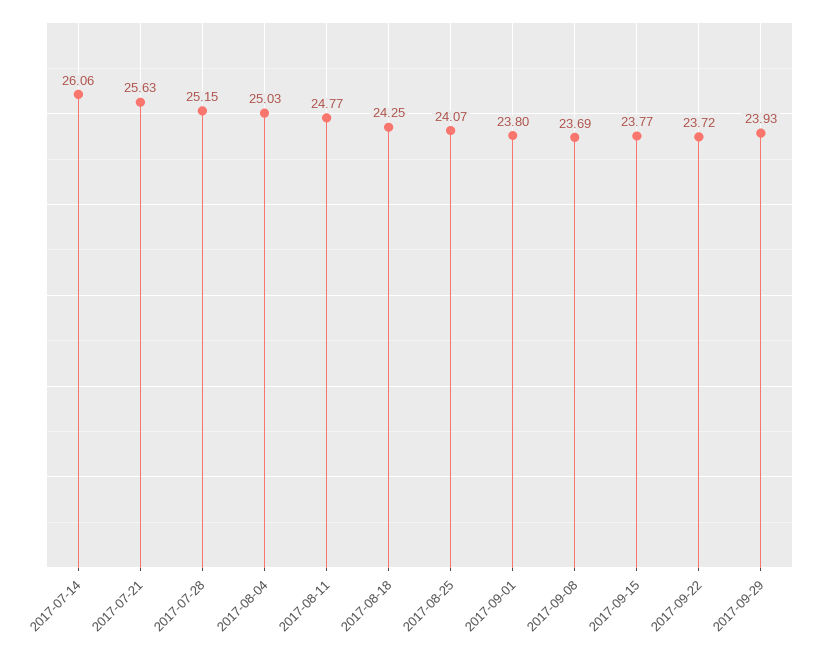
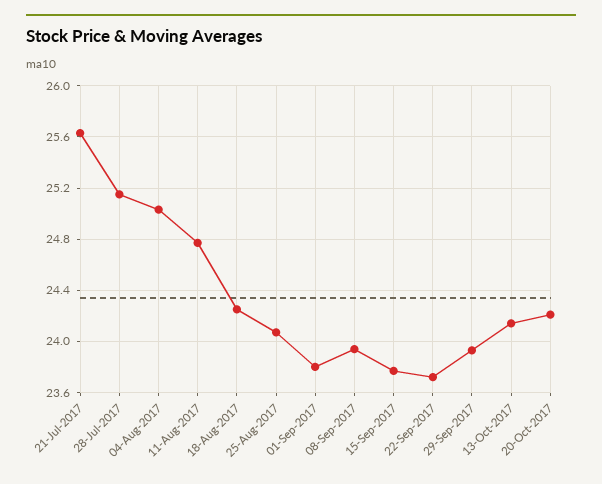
2017-07-14: 26.06 -> none
2017-09-08: 23.69 -> 23.95
13-Oct-2017: none -> 24.15
20-Oct-2017: none -> 24.2

